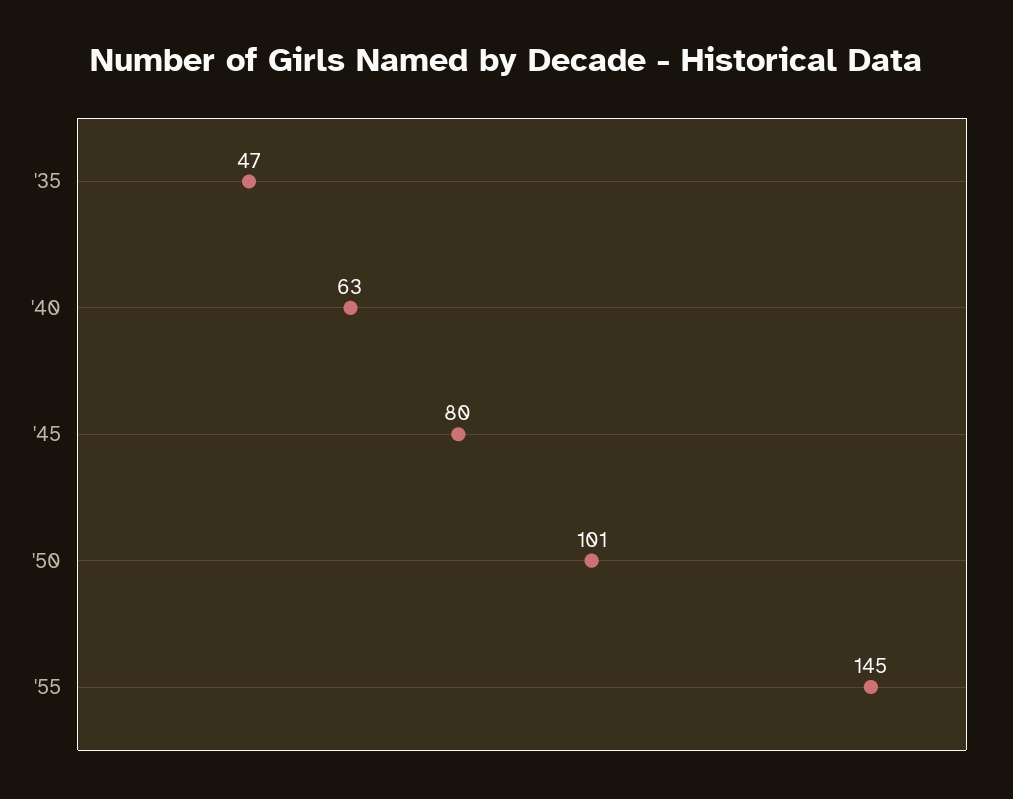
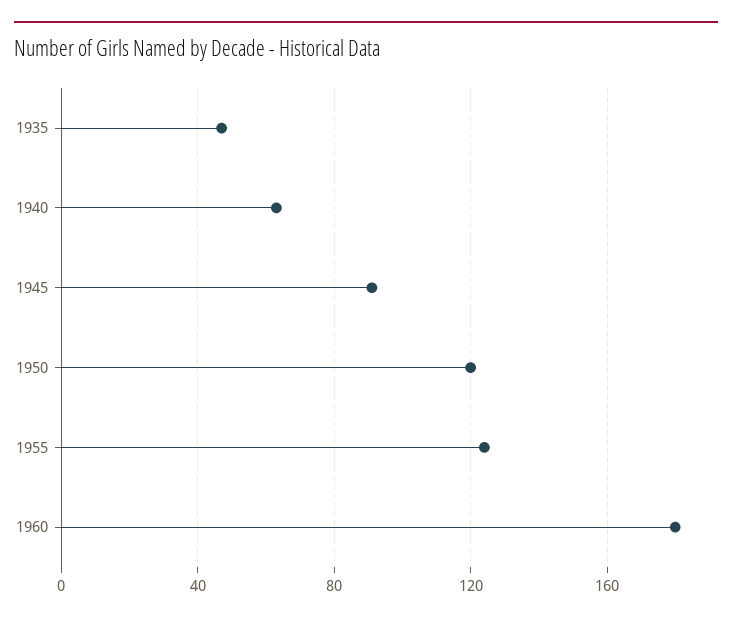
'45: 80 -> 90
'50: 101 -> 120
'55: 145 -> 125
1960: none -> 180

